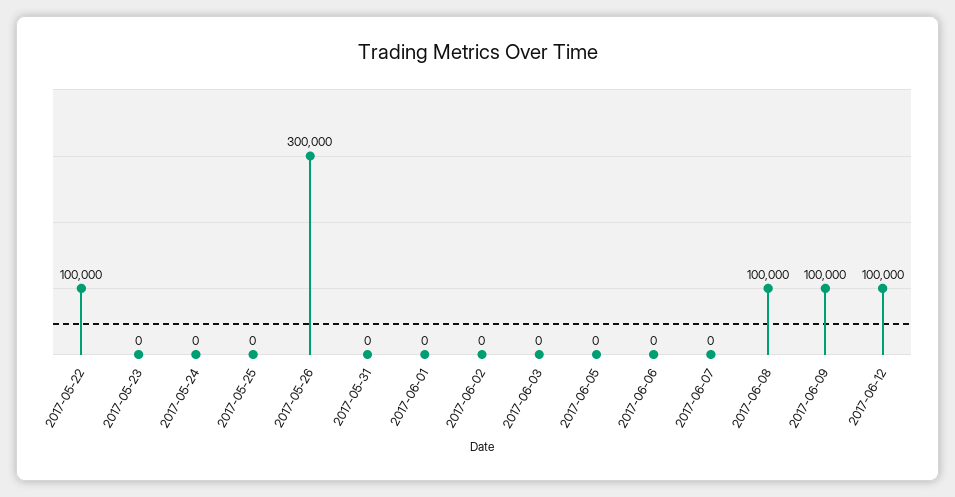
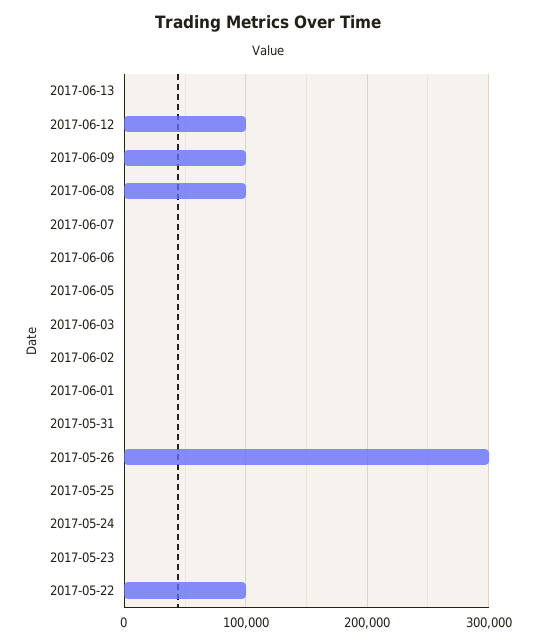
2017-06-13: none -> 0

